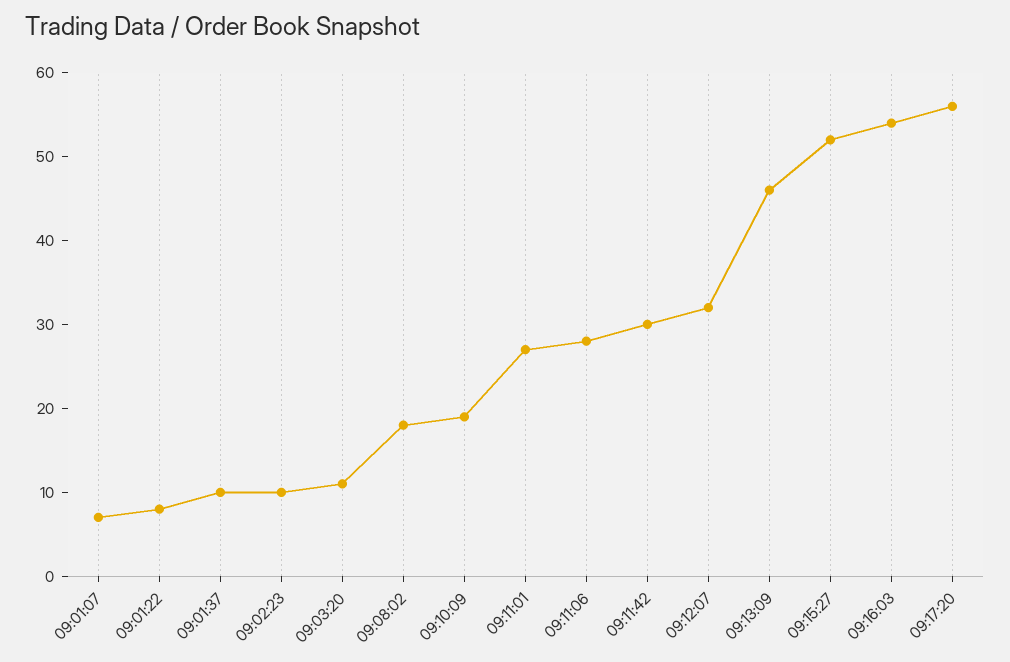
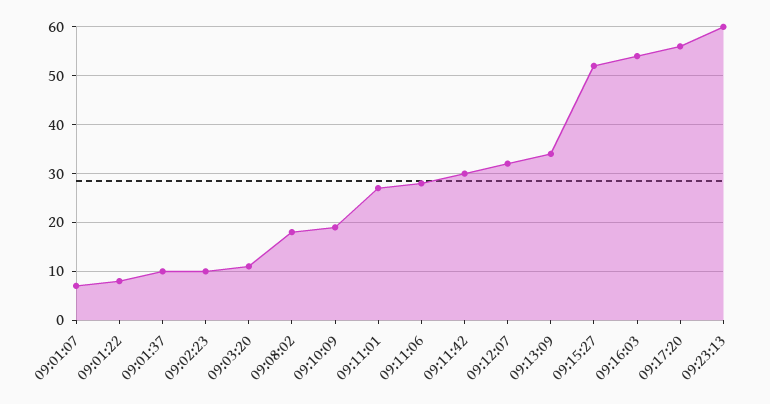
09:13:09: 46 -> 35
09:23:13: none -> 60

